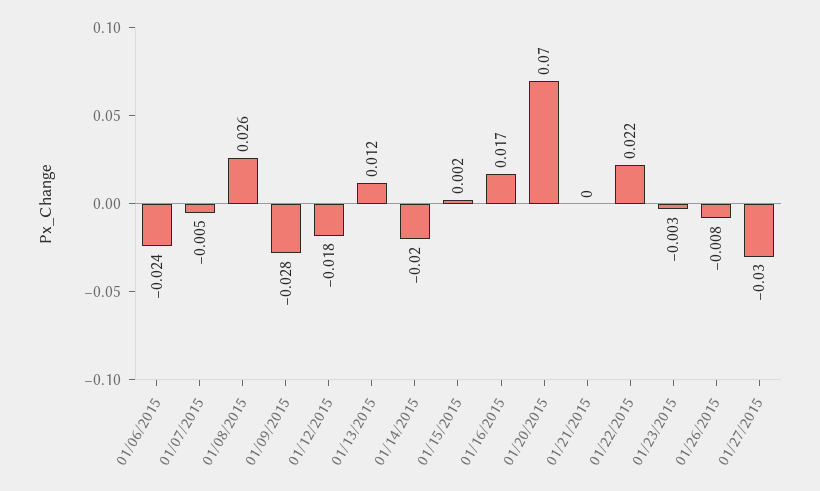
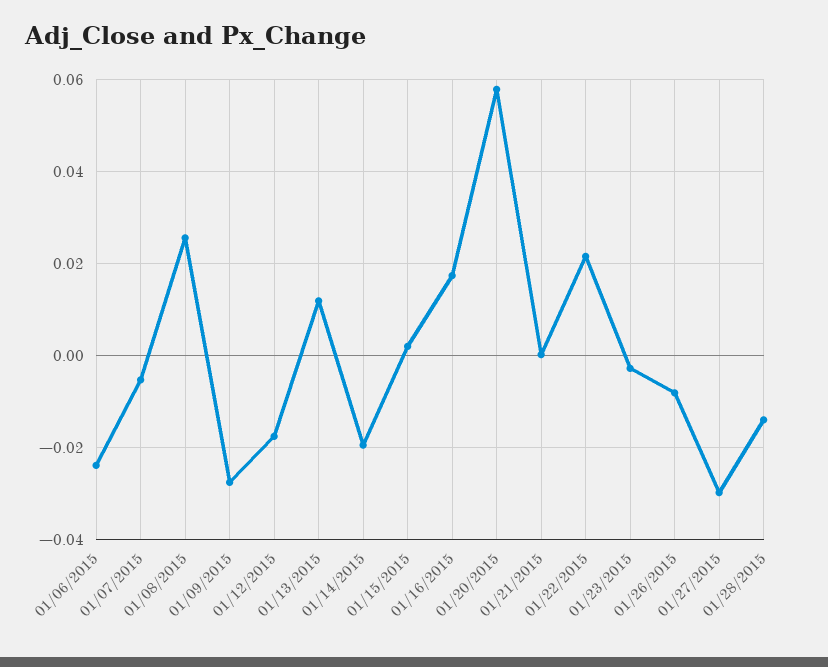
01/20/2015: 0.07 -> 0.058
01/28/2015: none -> -0.014

